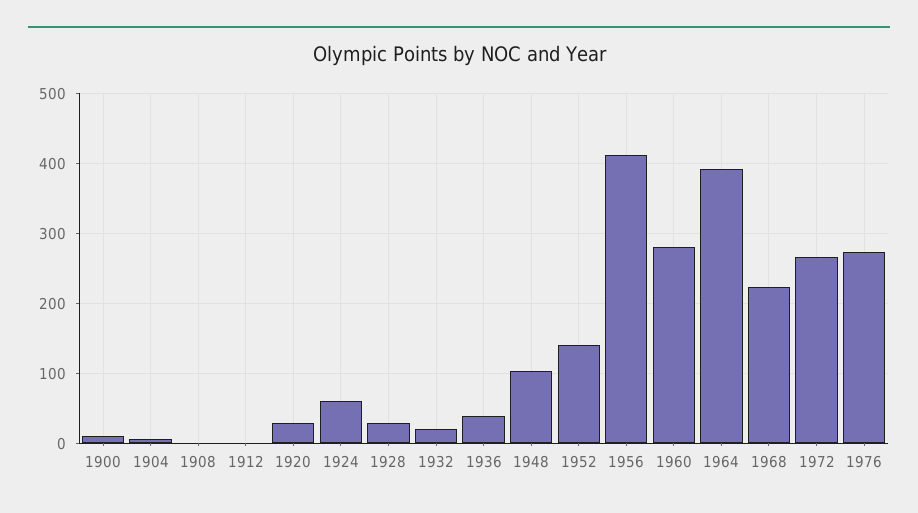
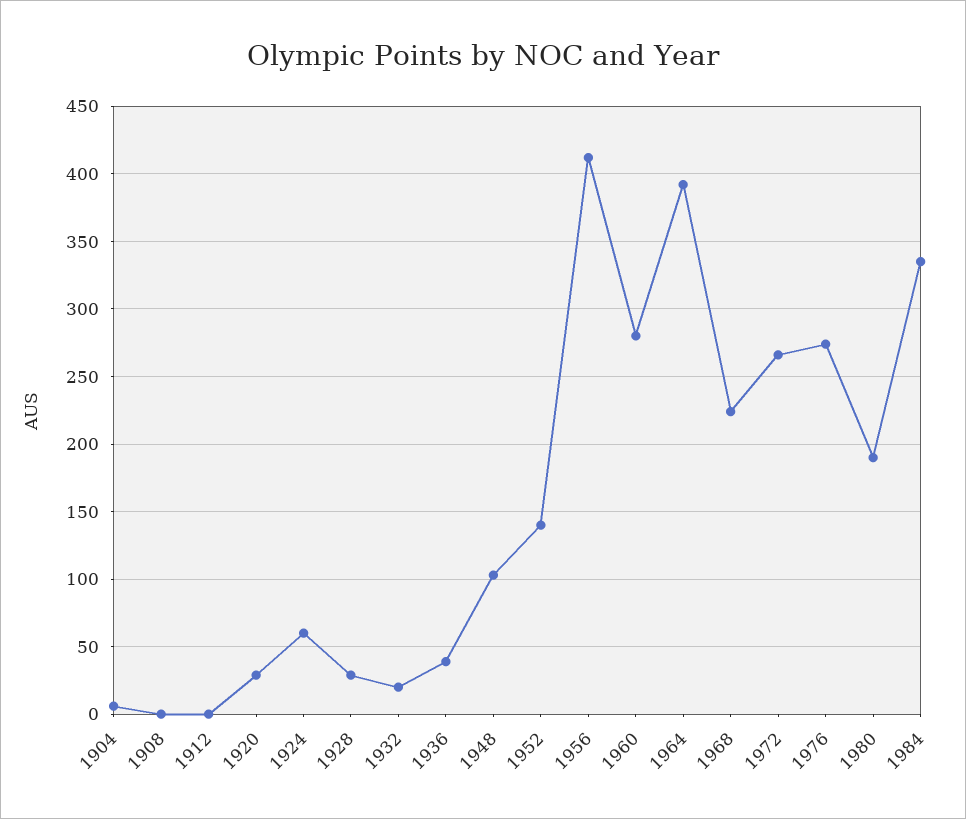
1900: 10 -> none
1980: none -> 190
1984: none -> 335

